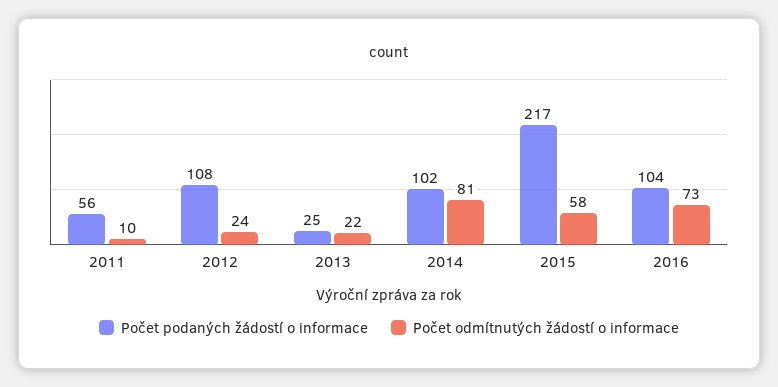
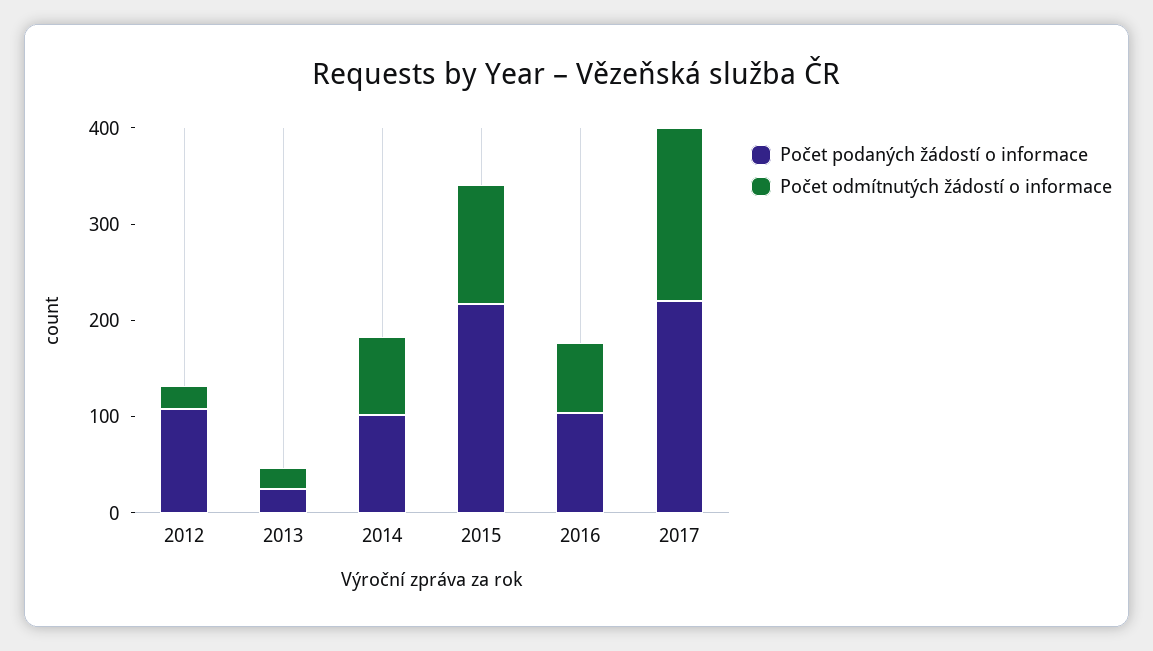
Počet podaných žádostí o informace, 2011: 56 -> none
Počet odmítnutých žádostí o informace, 2011: 10 -> none
Počet odmítnutých žádostí o informace, 2015: 58 -> 120
Počet podaných žádostí o informace, 2017: none -> 220
Počet odmítnutých žádostí o informace, 2017: none -> 180

